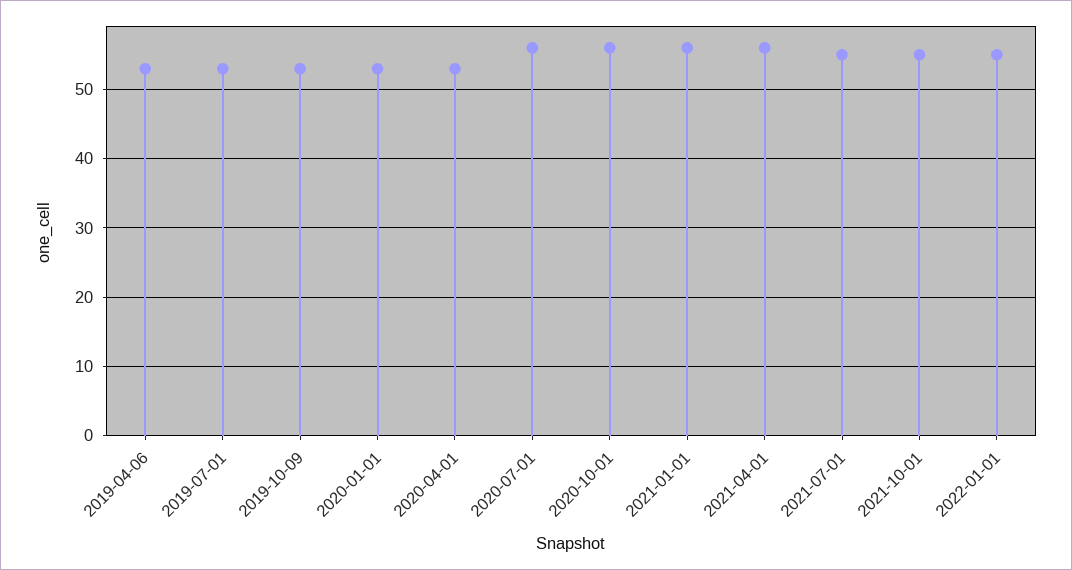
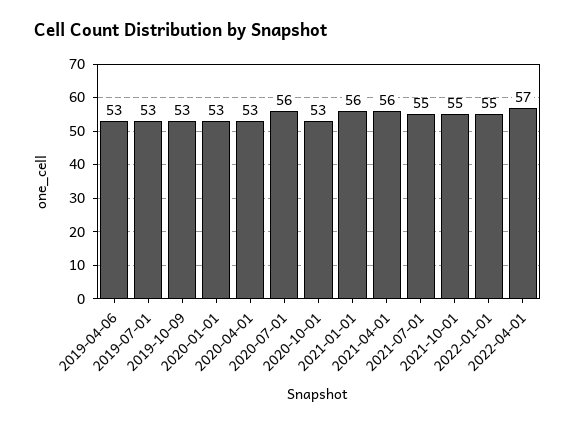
2020-10-01: 56 -> 53
2022-04-01: none -> 57

